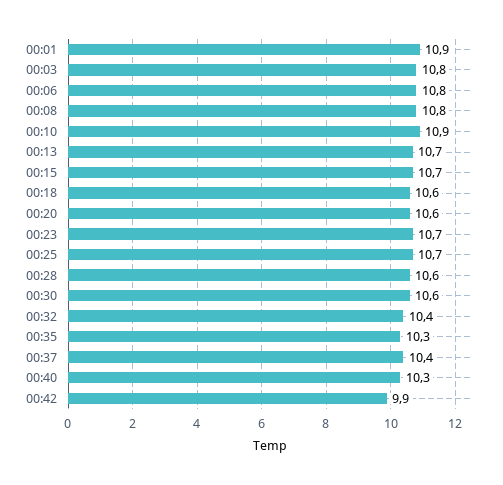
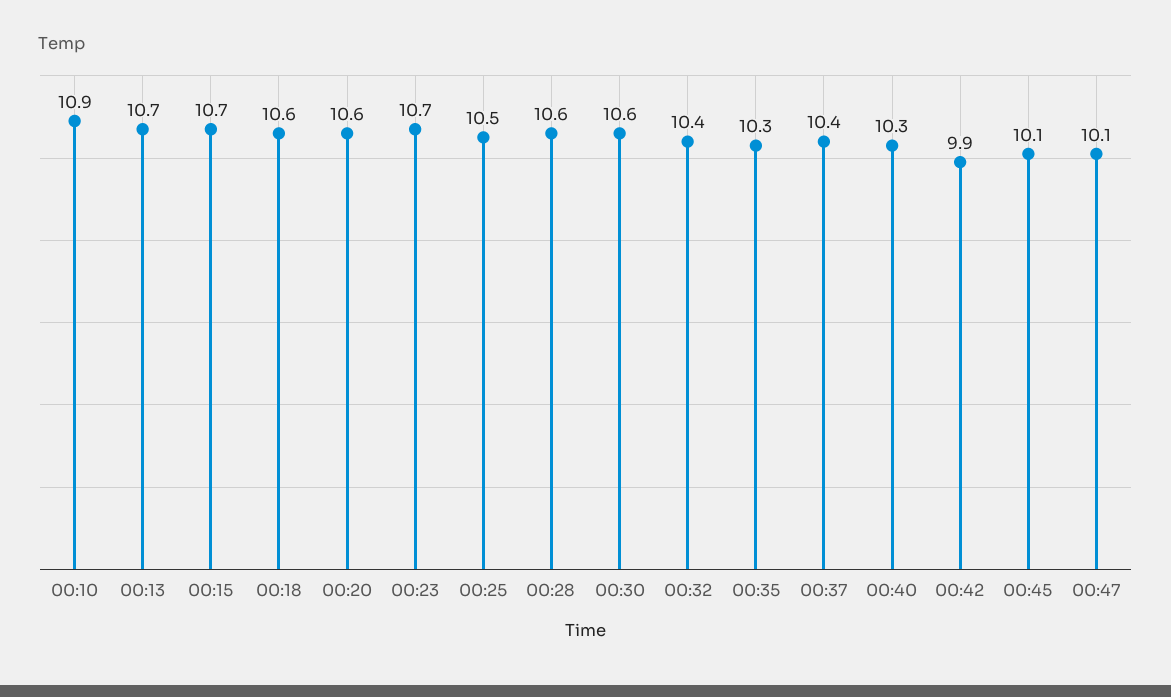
00:01: 10.9 -> none
00:03: 10.8 -> none
00:06: 10.8 -> none
00:08: 10.8 -> none
00:25: 10.7 -> 10.5
00:45: none -> 10.1
00:47: none -> 10.1

